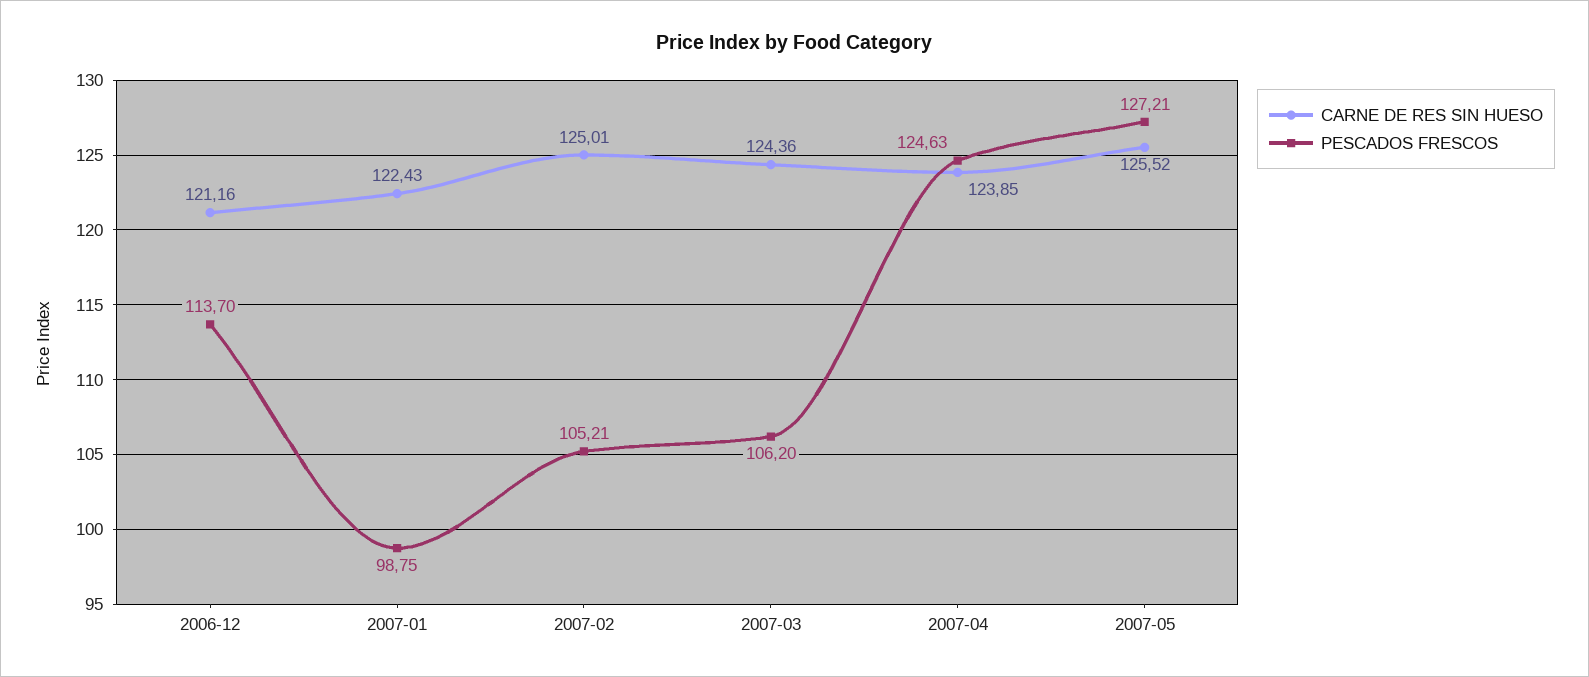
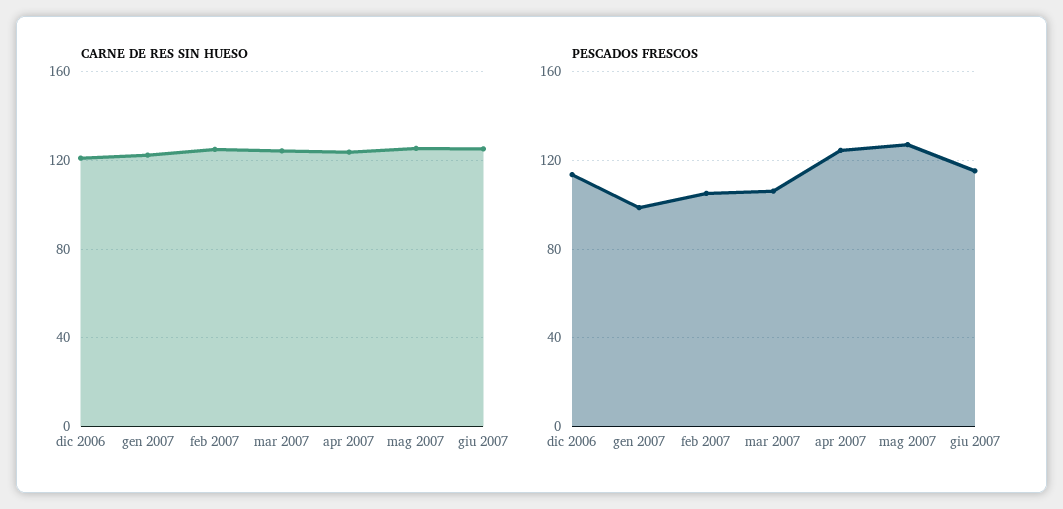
CARNE DE RES SIN HUESO, giu 2007: none -> 125
PESCADOS FRESCOS, giu 2007: none -> 115

